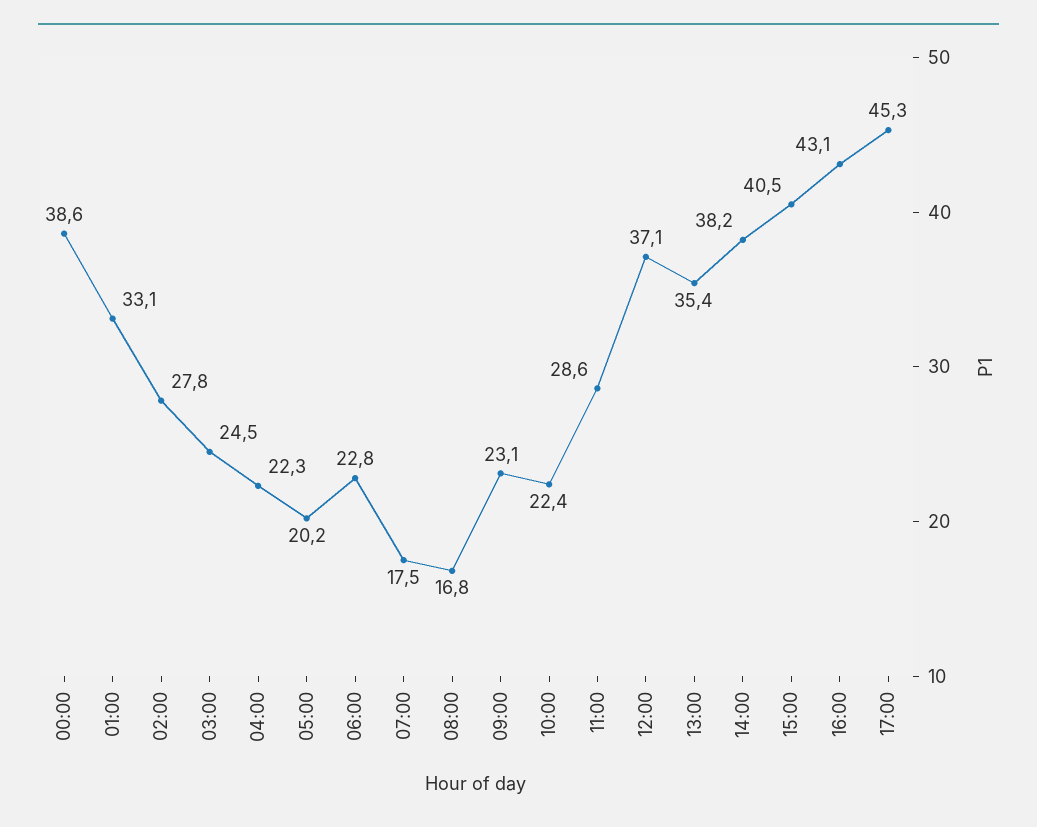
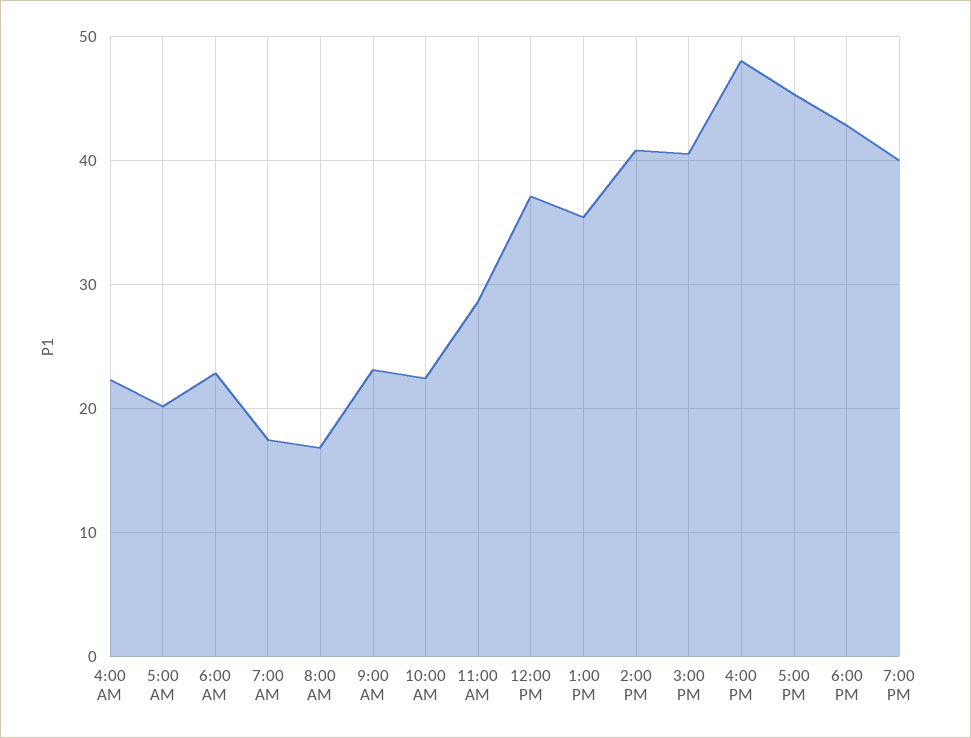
00:00: 38.6 -> none
01:00: 33.1 -> none
02:00: 27.8 -> none
03:00: 24.5 -> none
14:00: 38.2 -> 41
16:00: 43.1 -> 48
6:00 PM: none -> 43
7:00 PM: none -> 40

